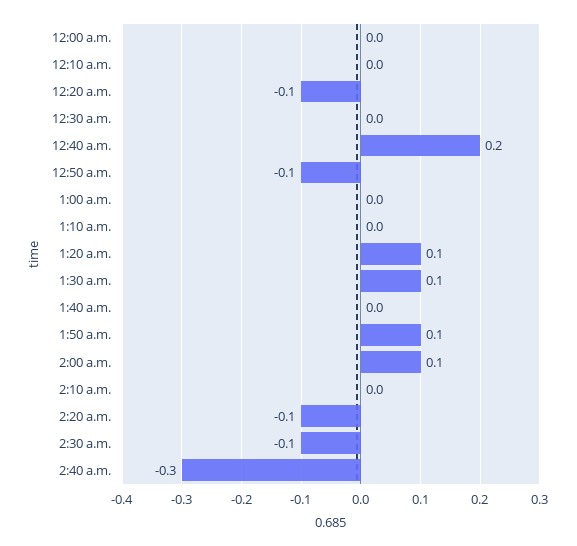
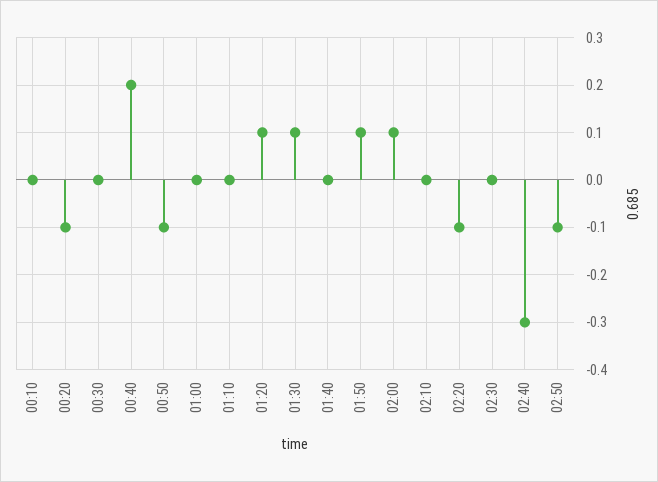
12:00 a.m.: 0 -> none
2:30 a.m.: -0.1 -> 0
02:50: none -> -0.1

